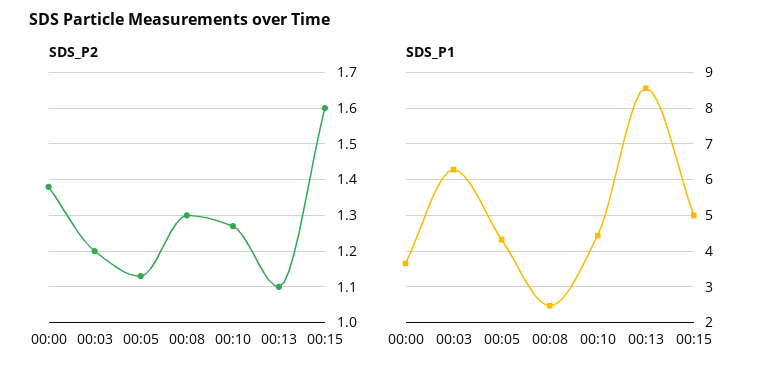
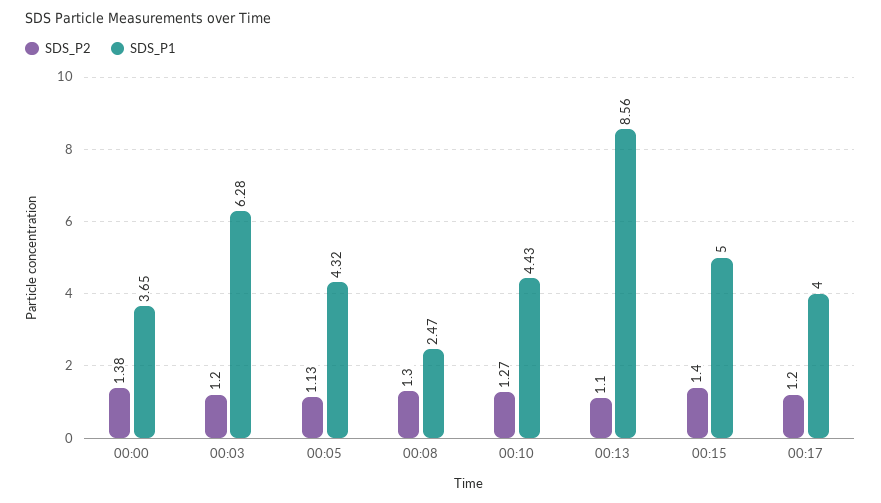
SDS_P2, 00:15: 1.6 -> 1.4
SDS_P2, 00:17: none -> 1.2
SDS_P1, 00:17: none -> 4

